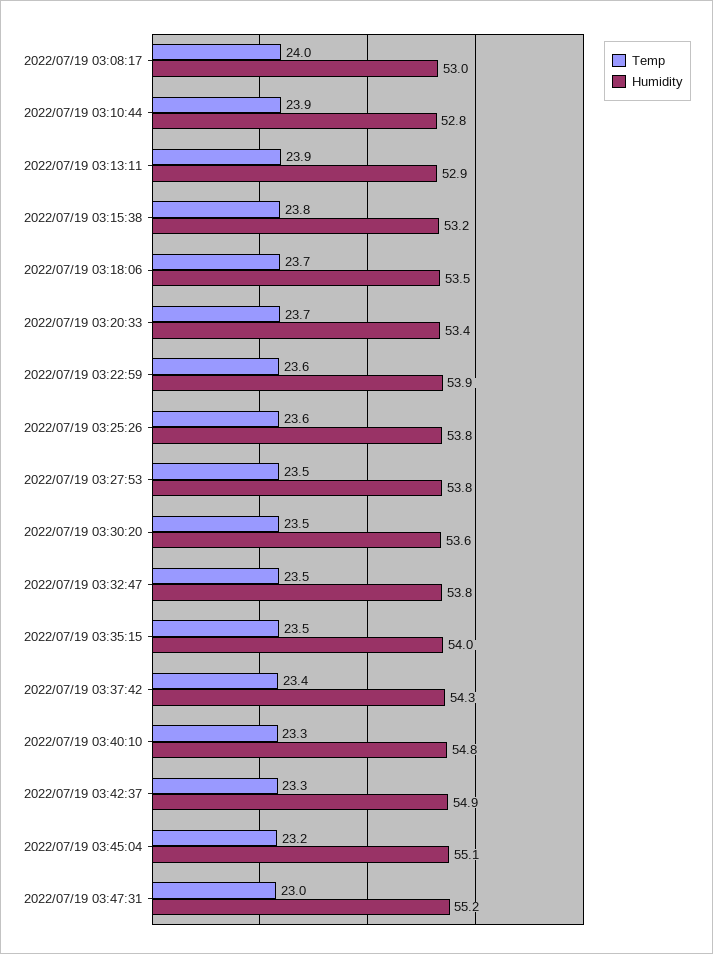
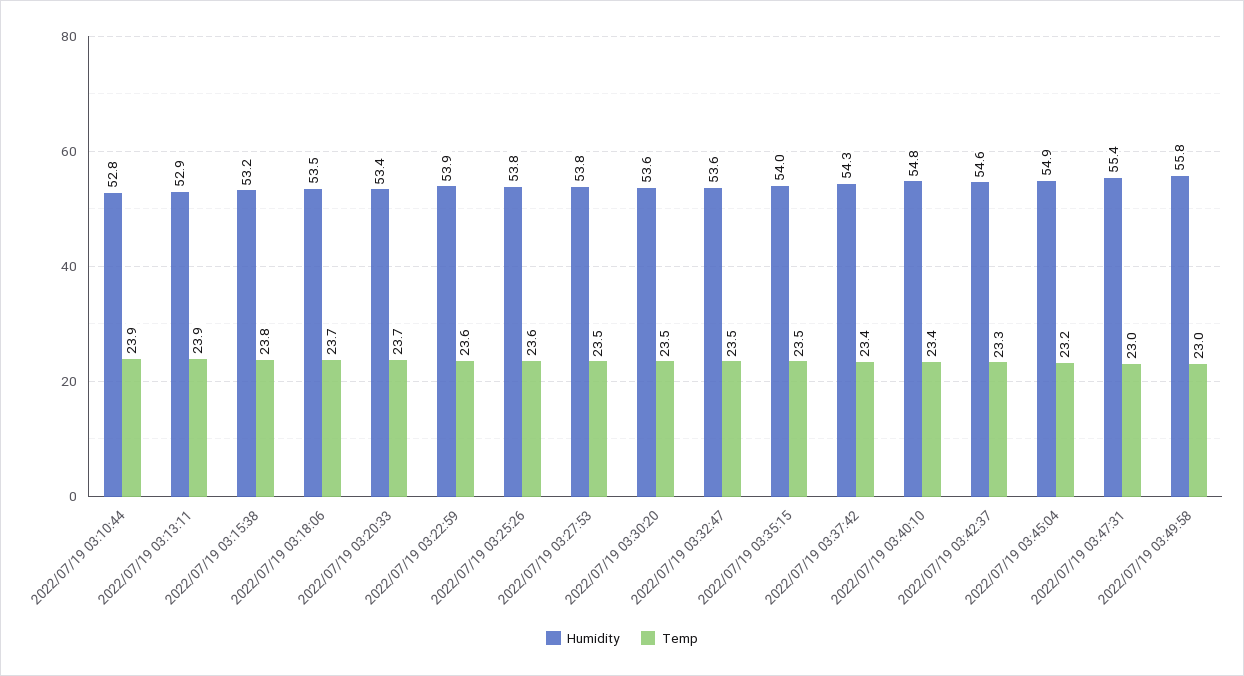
Temp, 2022/07/19 03:08:17: 24 -> none
Humidity, 2022/07/19 03:08:17: 53 -> none
Humidity, 2022/07/19 03:32:47: 53.8 -> 53.6
Temp, 2022/07/19 03:40:10: 23.3 -> 23.4
Humidity, 2022/07/19 03:42:37: 54.9 -> 54.6
Humidity, 2022/07/19 03:45:04: 55.1 -> 54.9
Humidity, 2022/07/19 03:47:31: 55.2 -> 55.4
Humidity, 2022/07/19 03:49:58: none -> 55.8
Temp, 2022/07/19 03:49:58: none -> 23

